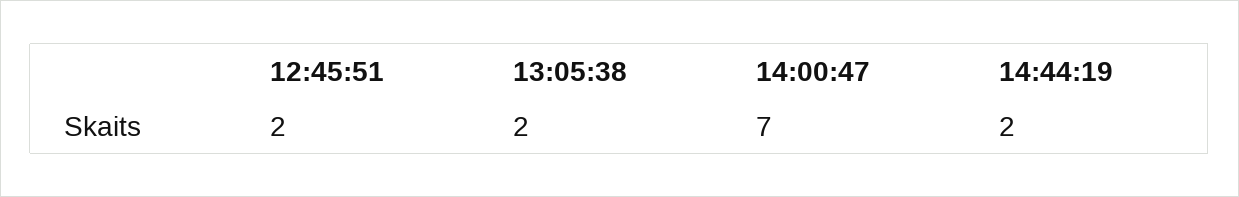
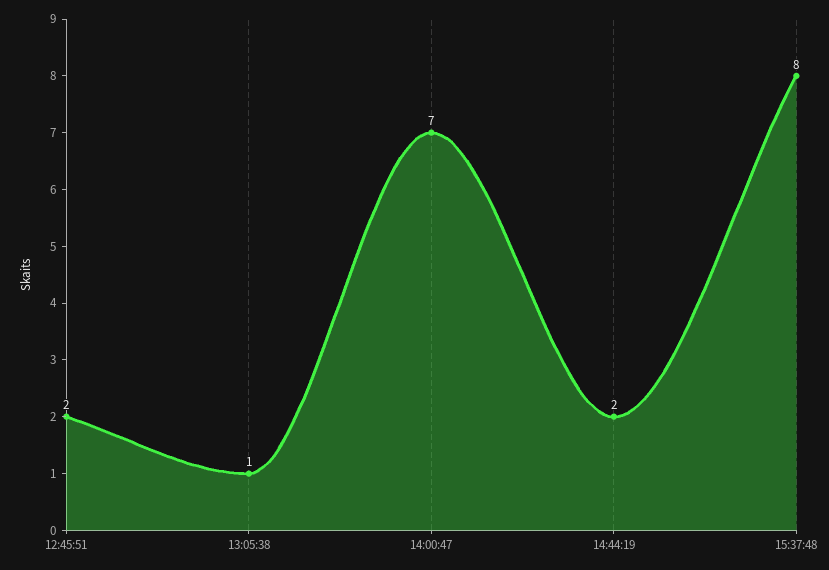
13:05:38: 2 -> 1
15:37:48: none -> 8

